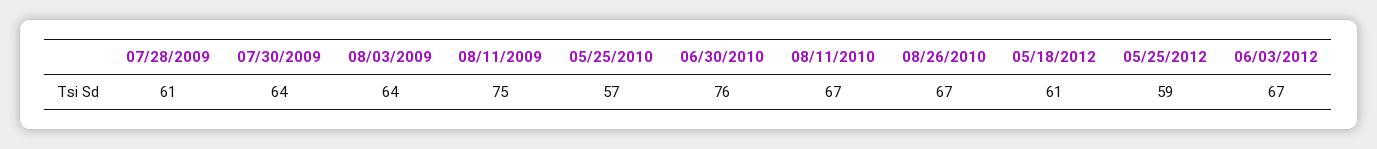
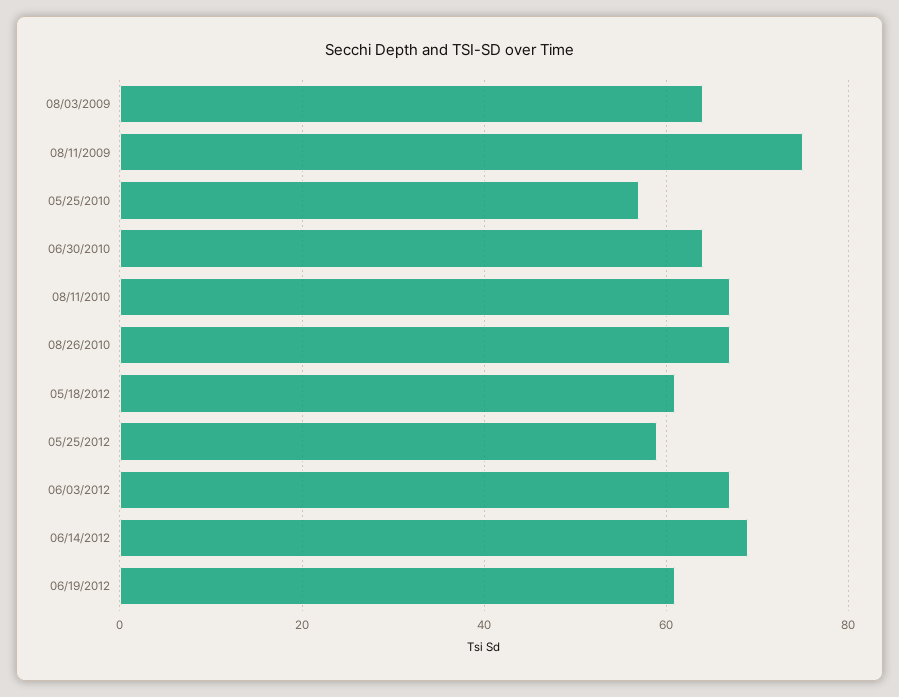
07/28/2009: 61 -> none
07/30/2009: 64 -> none
06/30/2010: 76 -> 65
06/14/2012: none -> 70
06/19/2012: none -> 60

